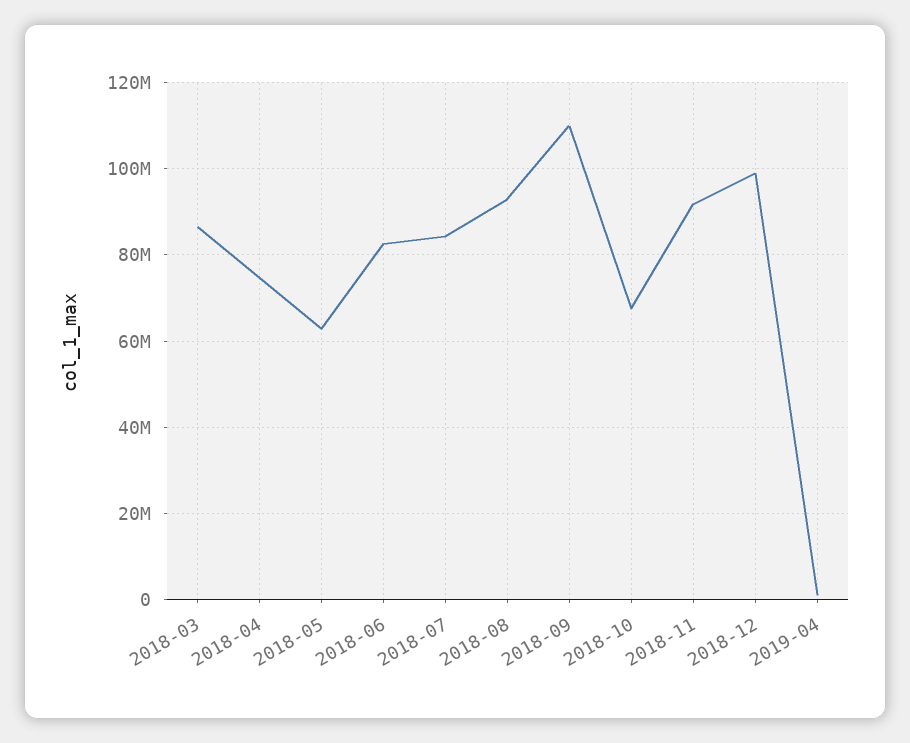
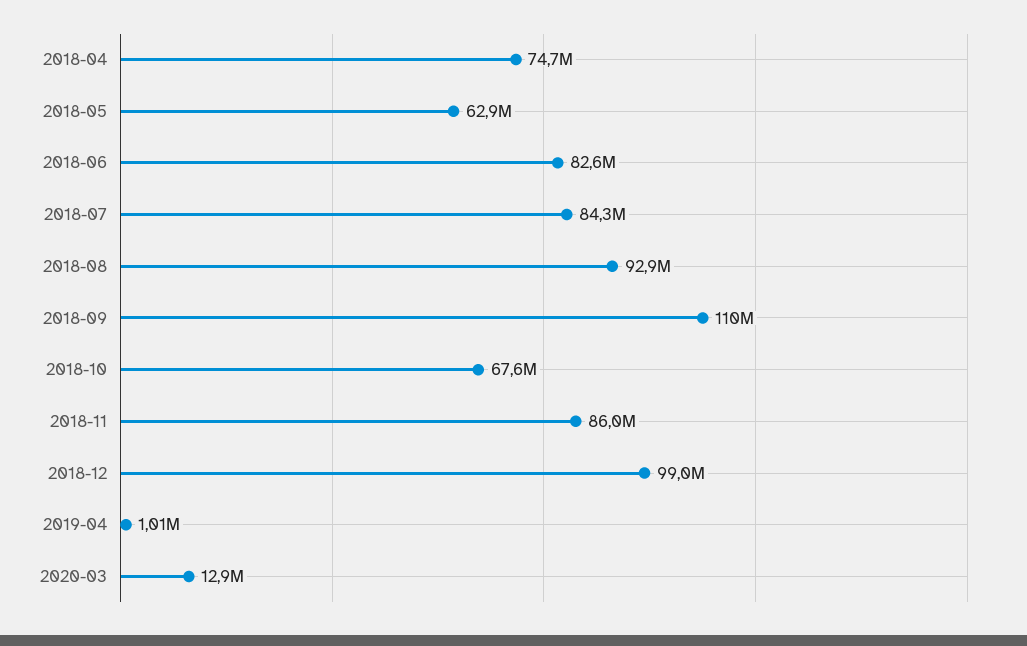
2018-03: 86000000 -> none
2018-11: 92000000 -> 86000000
2020-03: none -> 12900000

